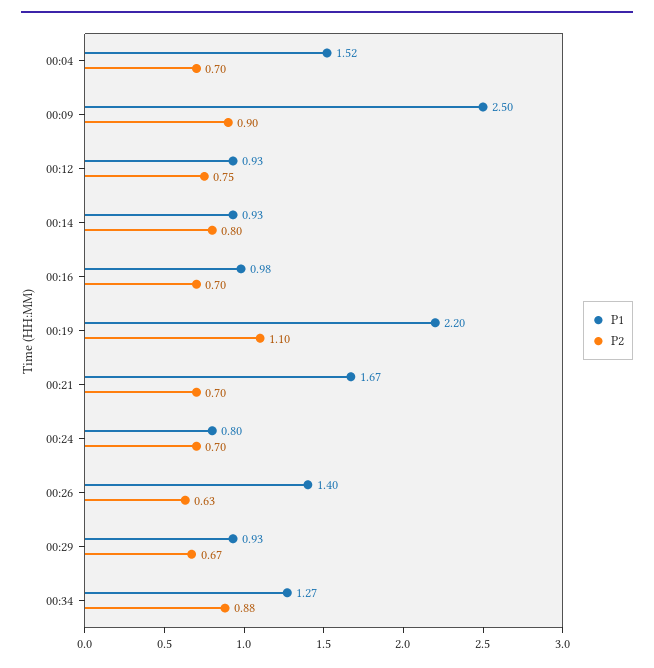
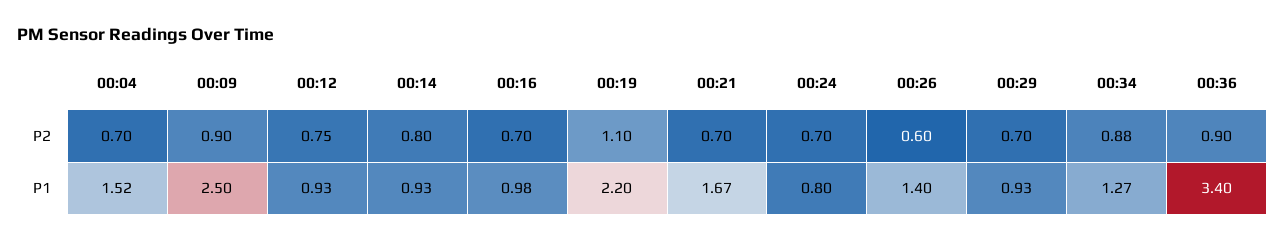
P2, 00:26: 0.63 -> 0.6
P2, 00:29: 0.67 -> 0.7
P2, 00:36: none -> 0.9
P1, 00:36: none -> 3.4

